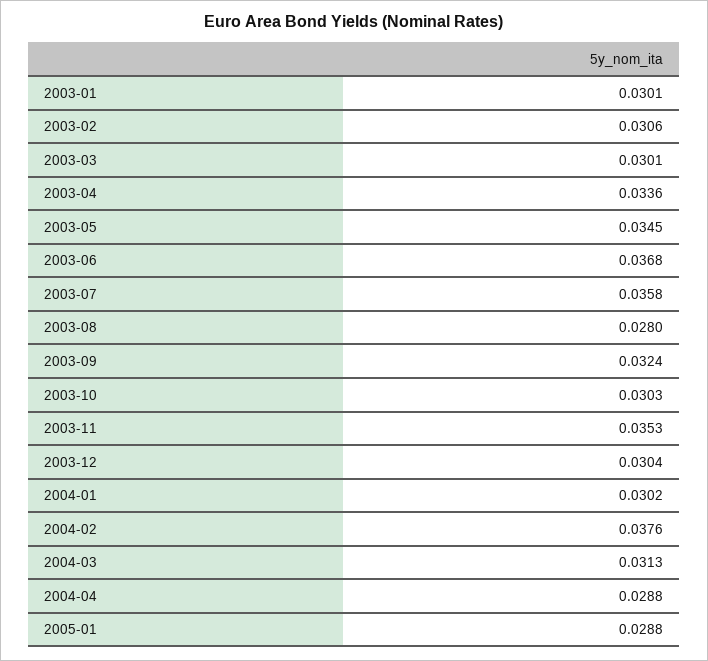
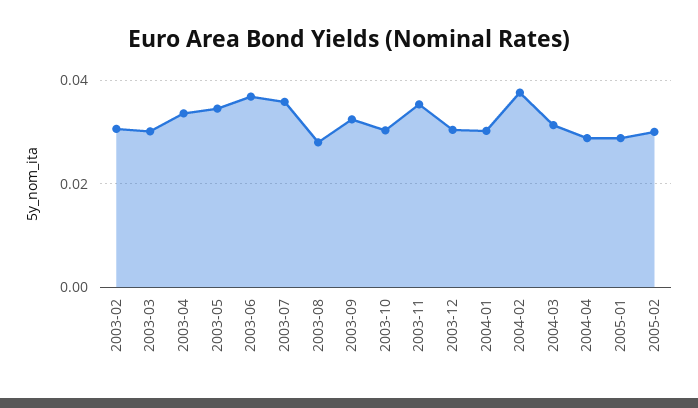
2003-01: 0.0301 -> none
2005-02: none -> 0.03

